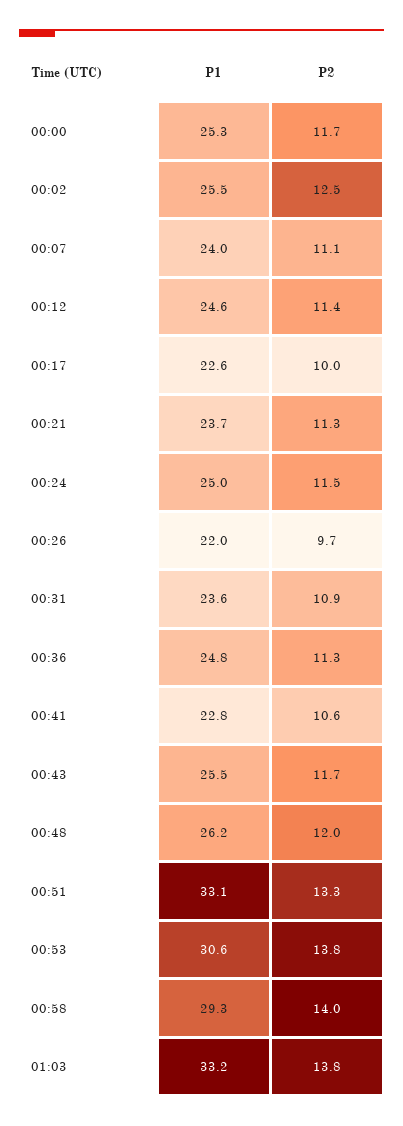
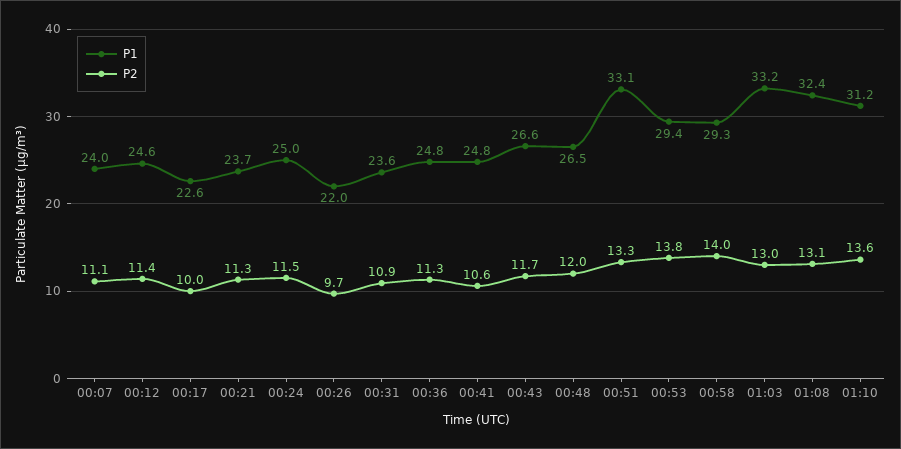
P1, 00:00: 25.3 -> none
P2, 00:00: 11.7 -> none
P1, 00:02: 25.5 -> none
P2, 00:02: 12.5 -> none
P1, 00:41: 22.8 -> 24.8
P1, 00:43: 25.5 -> 26.6
P1, 00:48: 26.2 -> 26.5
P1, 00:53: 30.6 -> 29.4
P2, 01:03: 13.8 -> 13
P1, 01:08: none -> 32.4
P2, 01:08: none -> 13.1
P1, 01:10: none -> 31.2
P2, 01:10: none -> 13.6

